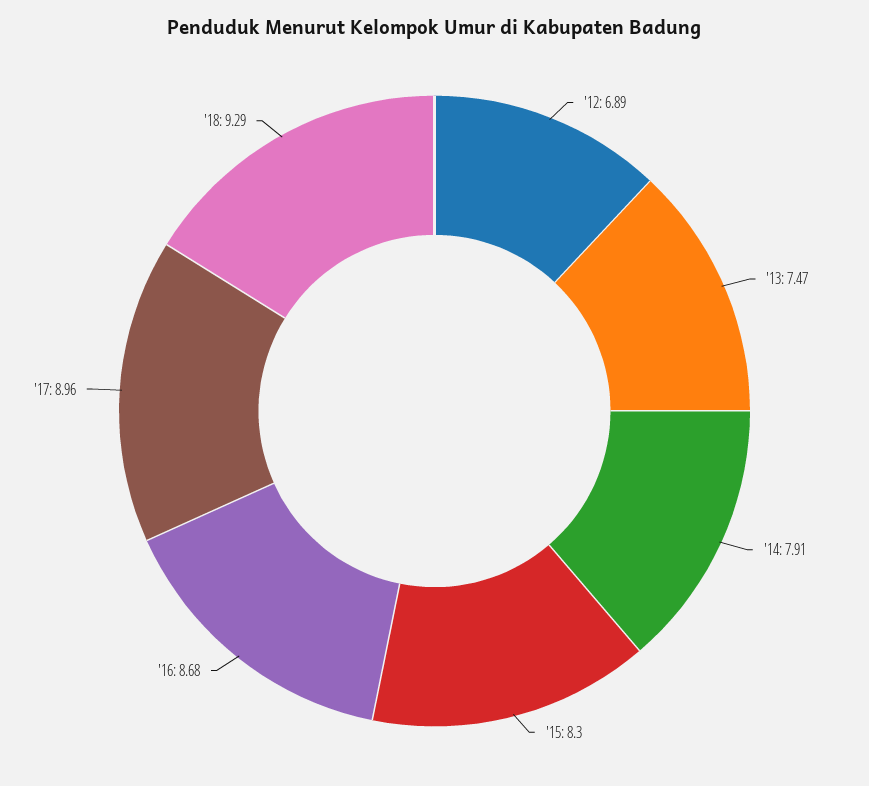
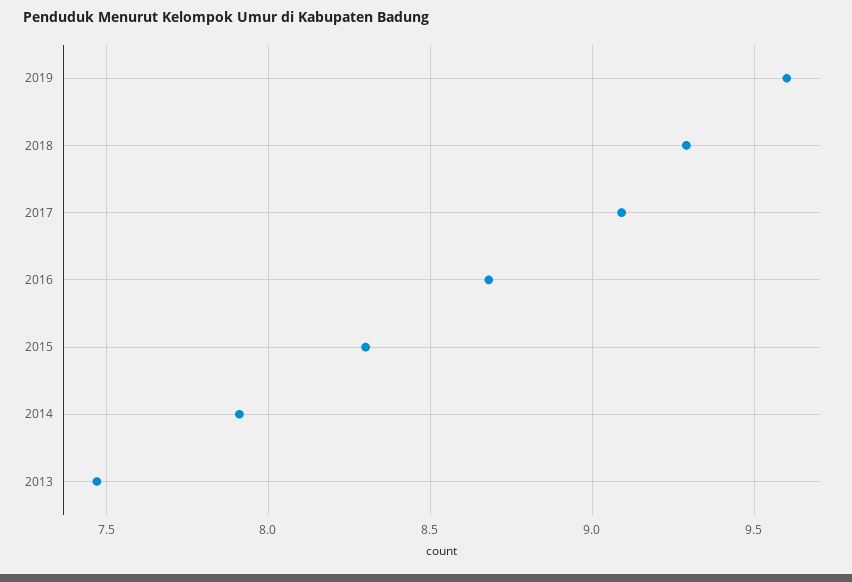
'12: 6.89 -> none
'17: 8.96 -> 9.1
2019: none -> 9.6

